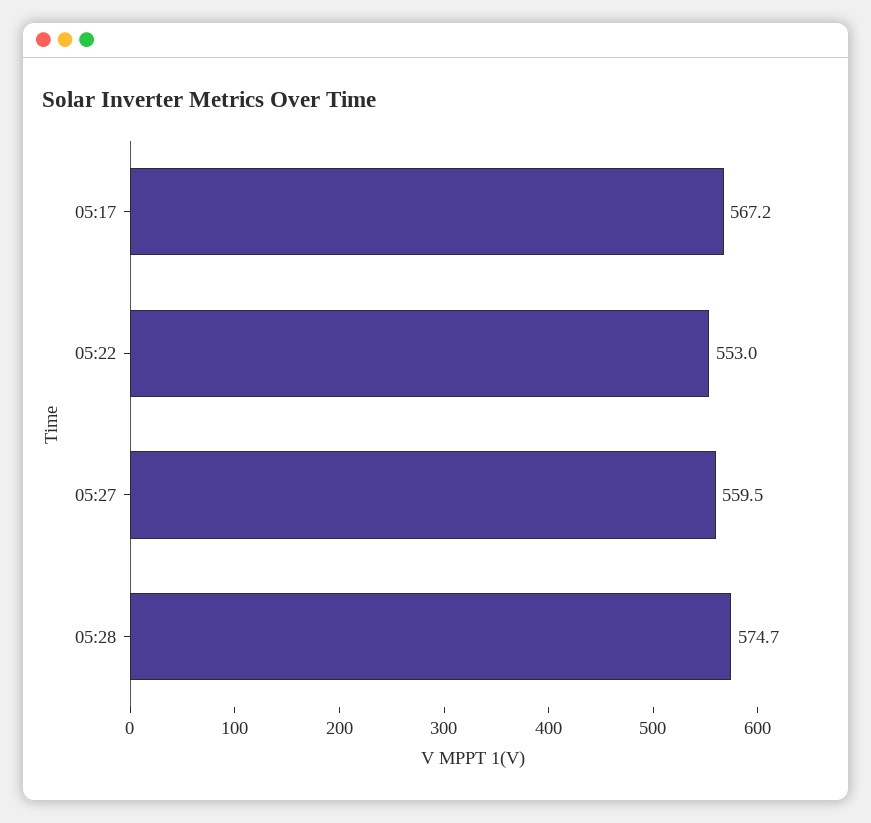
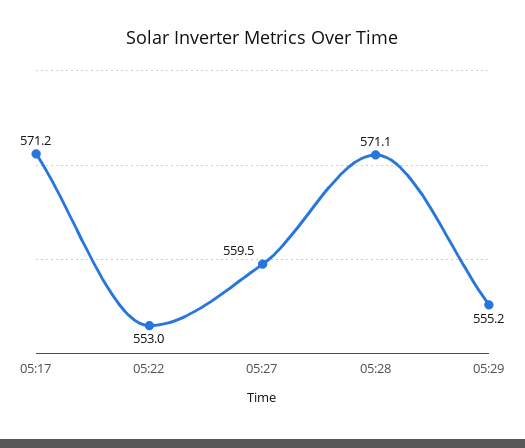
05:17: 567.2 -> 571.2
05:28: 574.7 -> 571.1
05:29: none -> 555.2

